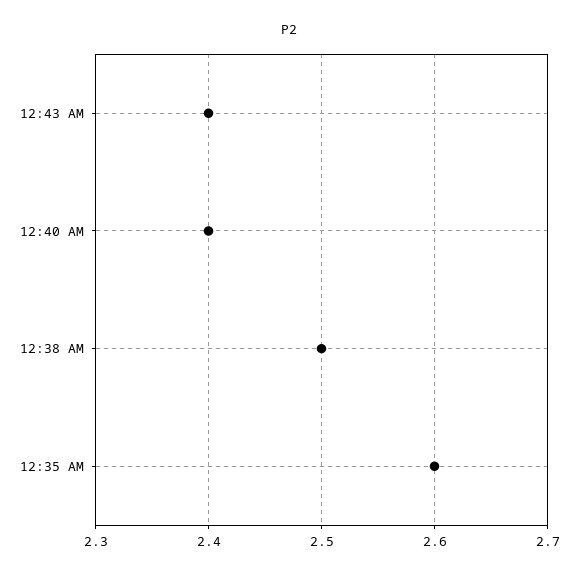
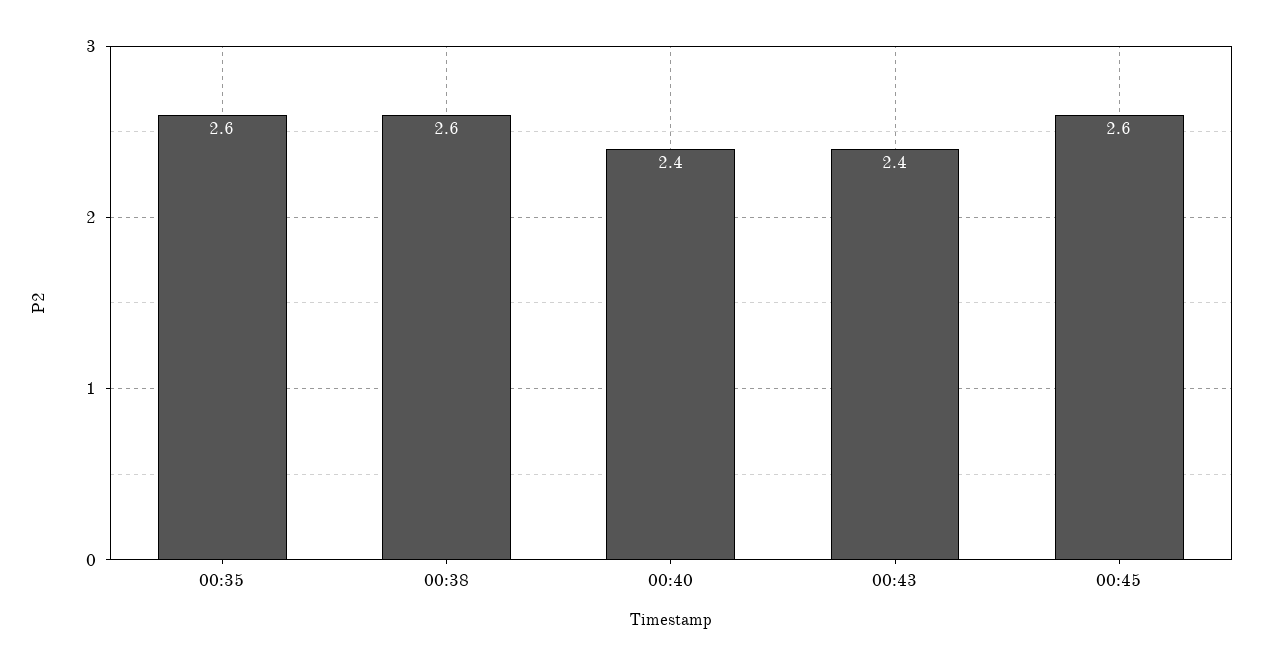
12:38 AM: 2.5 -> 2.6
00:45: none -> 2.6

